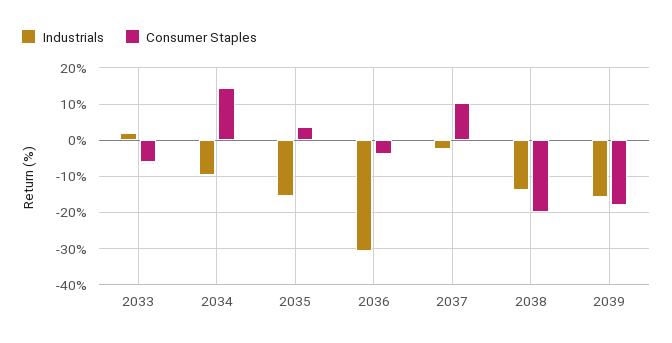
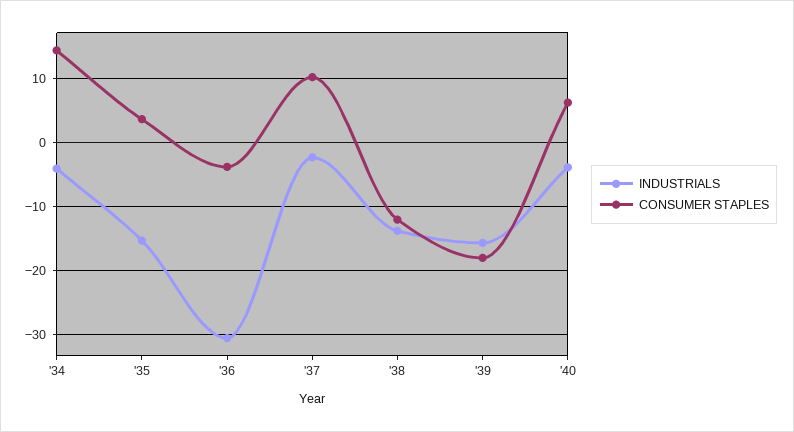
Industrials, 2033: 2 -> none
Consumer Staples, 2033: -6 -> none
Industrials, 2034: -10 -> -4
Consumer Staples, 2038: -20 -> -12
Industrials, '40: none -> -4
Consumer Staples, '40: none -> 6

